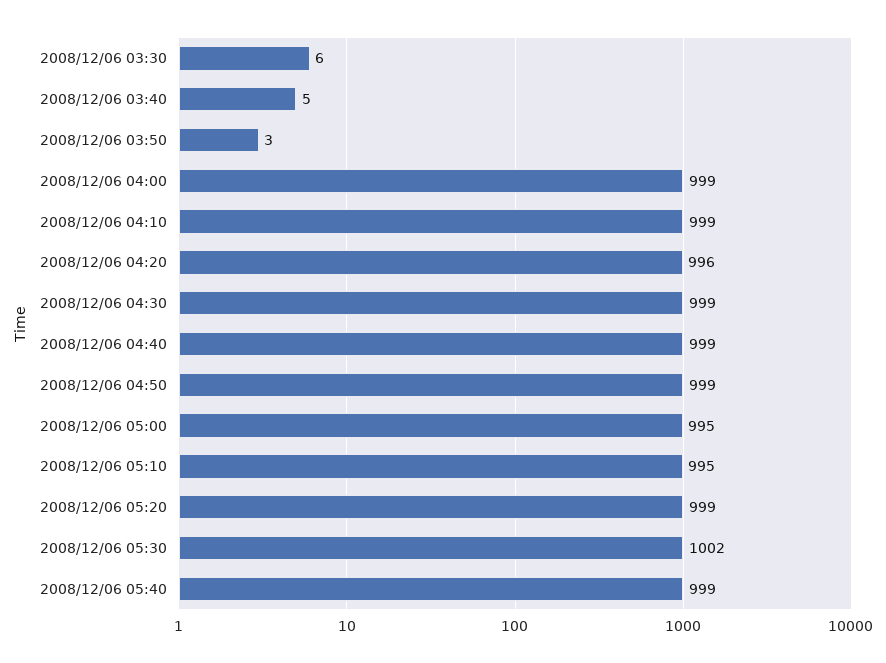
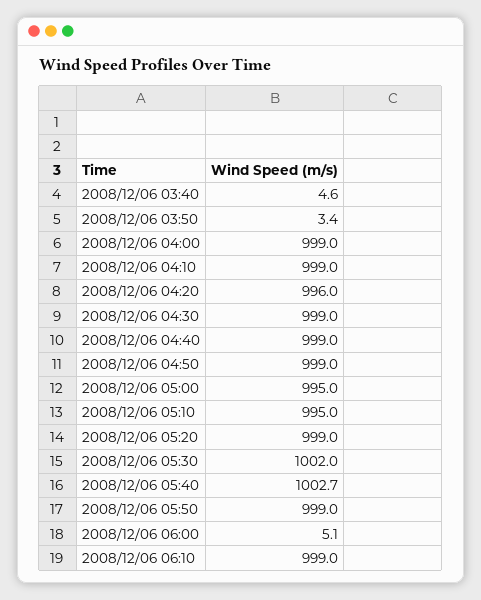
2008/12/06 03:30: 6 -> none
2008/12/06 05:40: 999 -> 1002.7
2008/12/06 05:50: none -> 999
2008/12/06 06:00: none -> 5.1
2008/12/06 06:10: none -> 999

